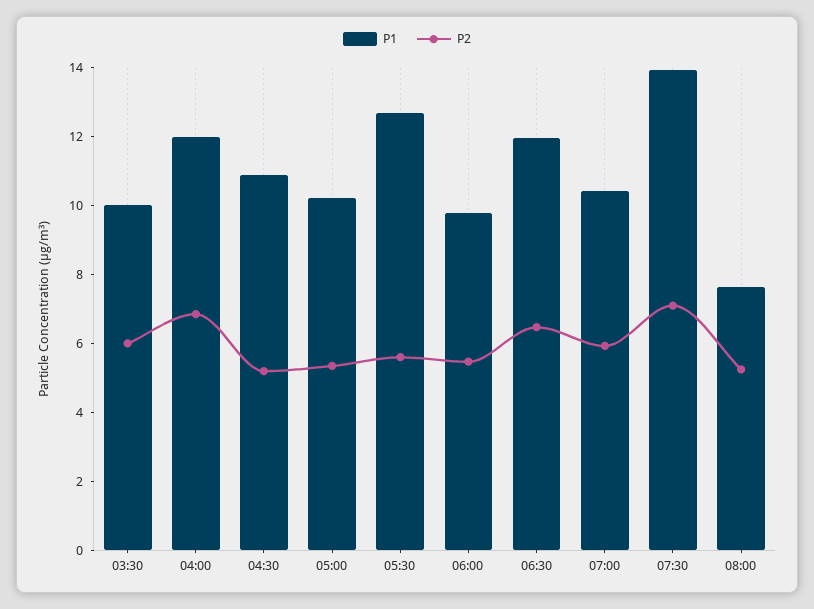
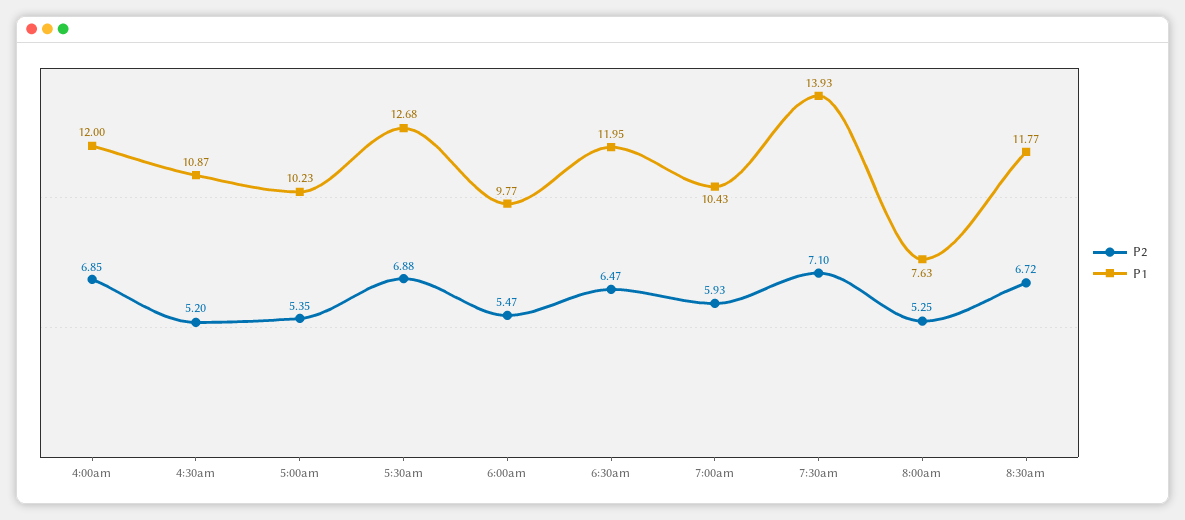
P1, 03:30: 10 -> none
P2, 03:30: 6 -> none
P2, 05:30: 5.5 -> 6.88
P2, 8:30am: none -> 6.72
P1, 8:30am: none -> 11.77

